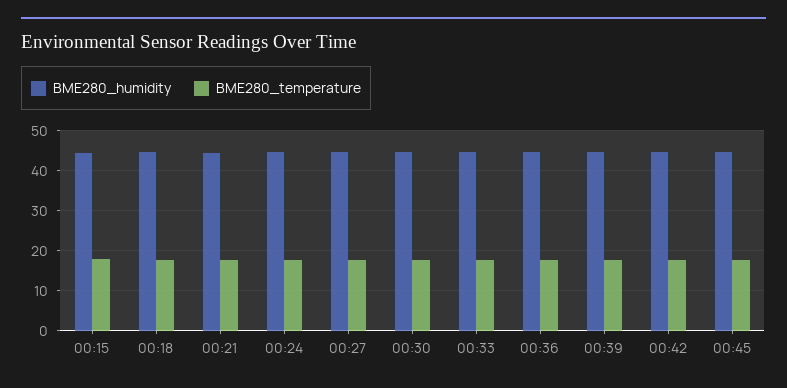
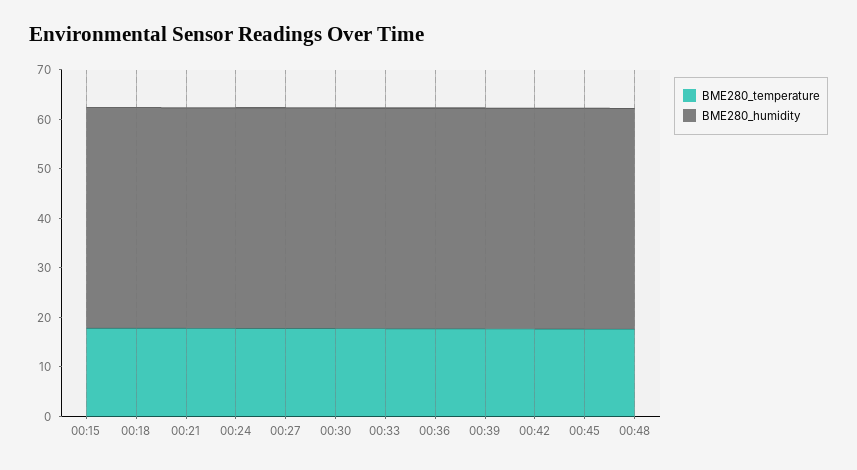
BME280_temperature, 00:48: none -> 18
BME280_humidity, 00:48: none -> 44

